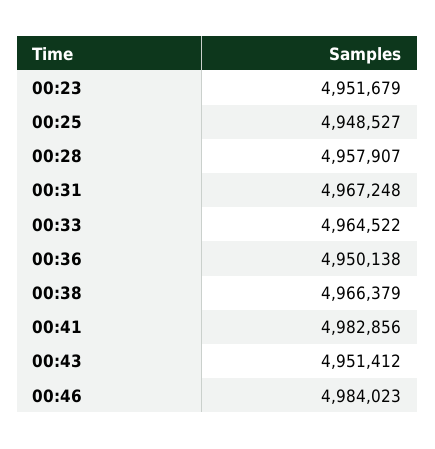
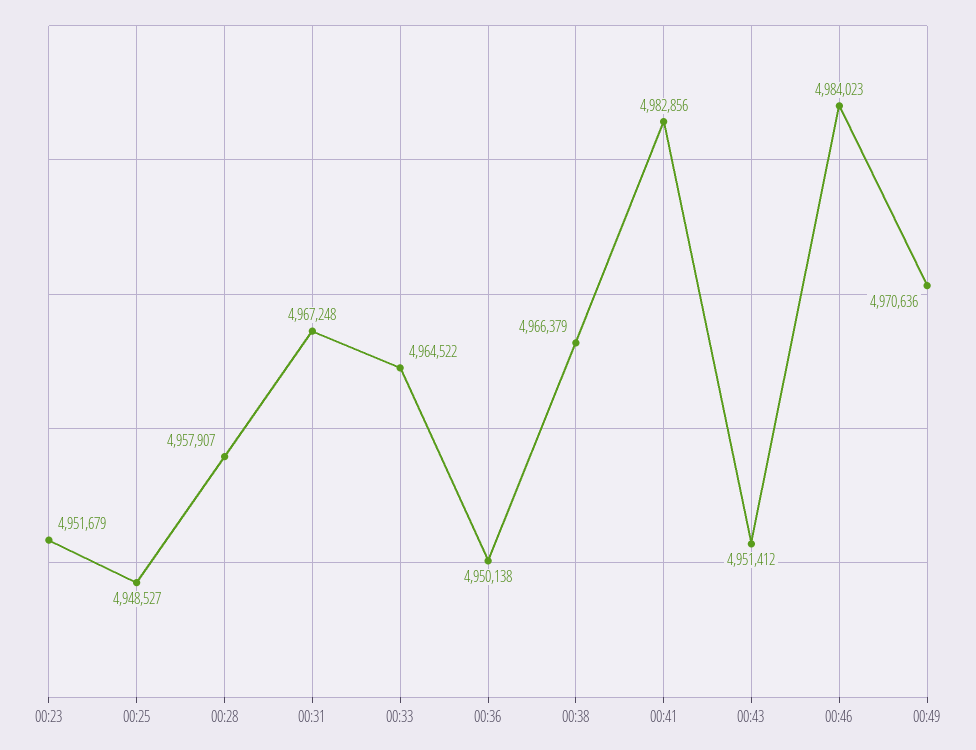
00:49: none -> 4970636

